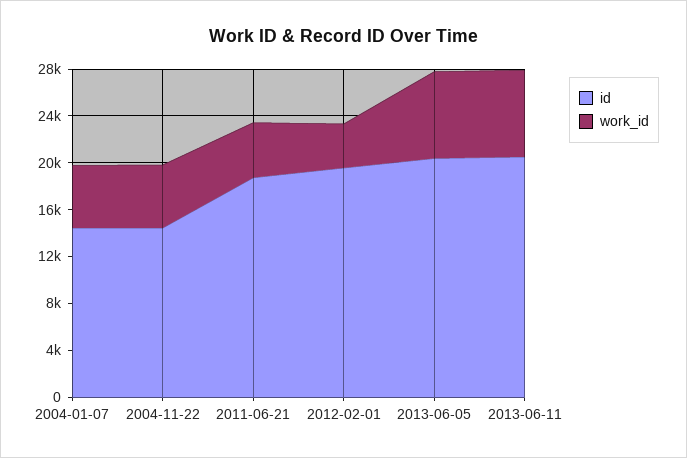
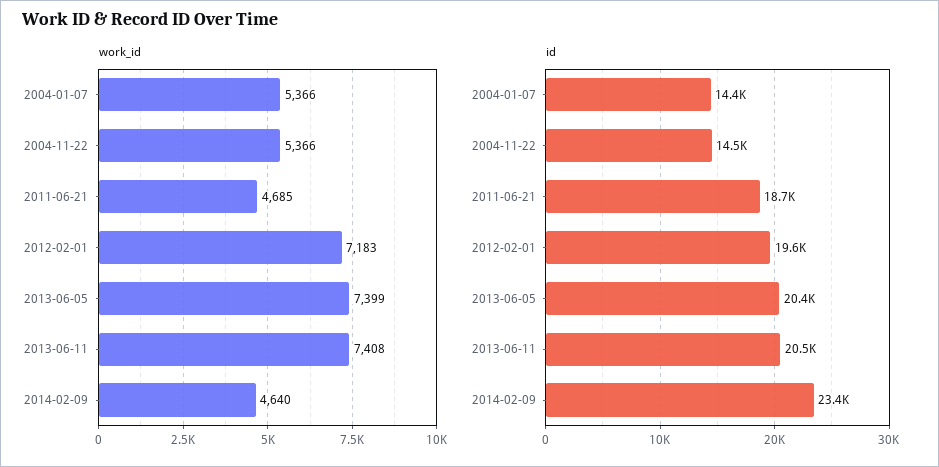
work_id, 2012-02-01: 4000 -> 7183
work_id, 2014-02-09: none -> 4640
id, 2014-02-09: none -> 23400

